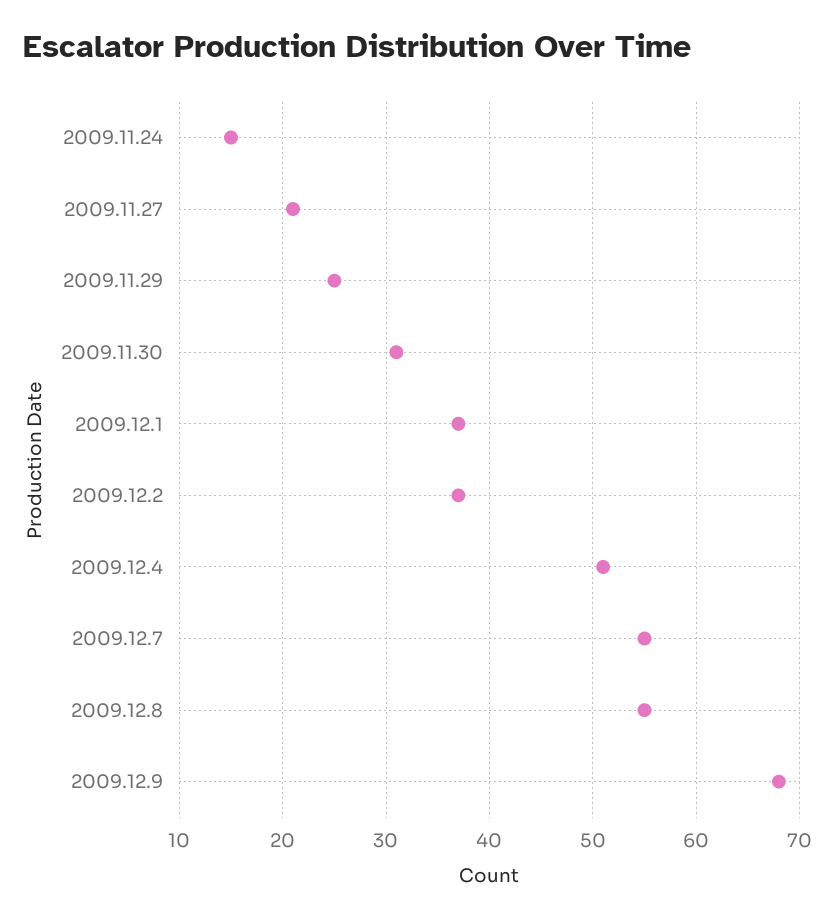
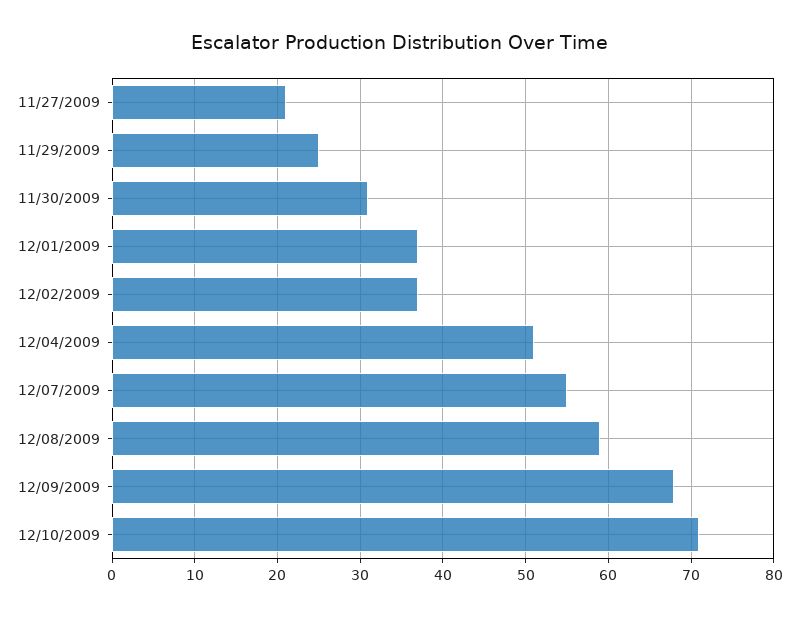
2009.11.24: 15 -> none
2009.12.8: 55 -> 59
12/10/2009: none -> 71

